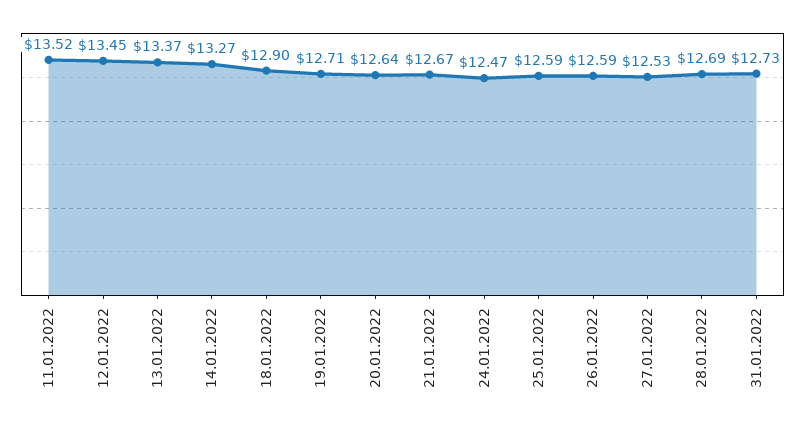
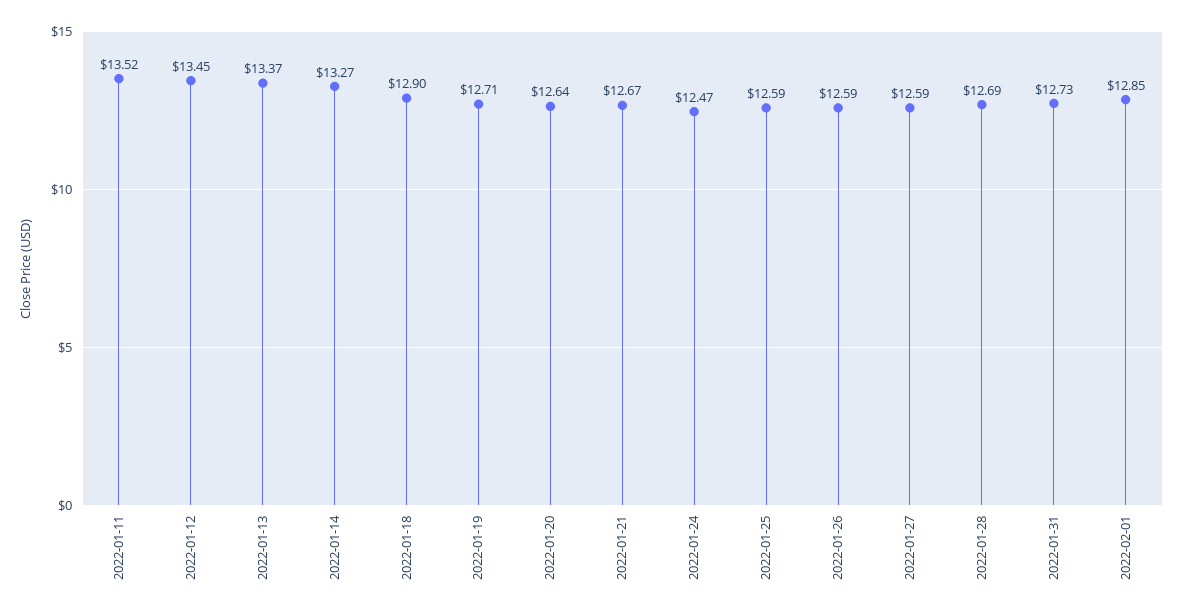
27.01.2022: 12.53 -> 12.59
2022-02-01: none -> 12.85

